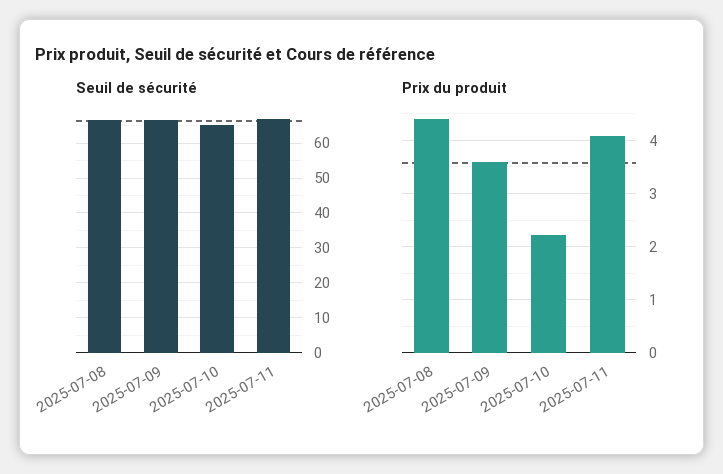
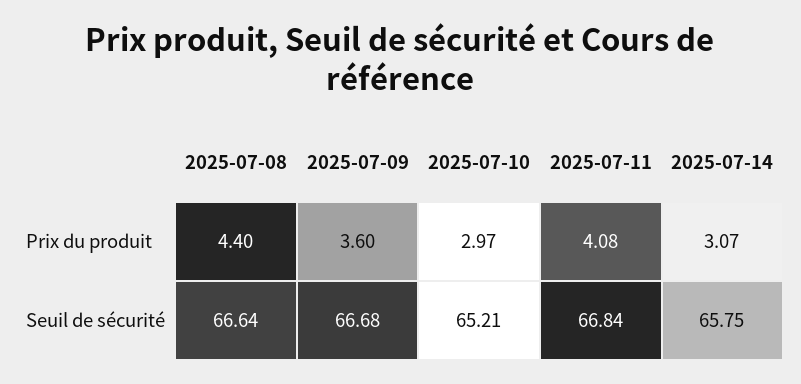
Prix du produit, 2025-07-10: 2.2 -> 2.97
Prix du produit, 2025-07-14: none -> 3.07
Seuil de sécurité, 2025-07-14: none -> 65.75

